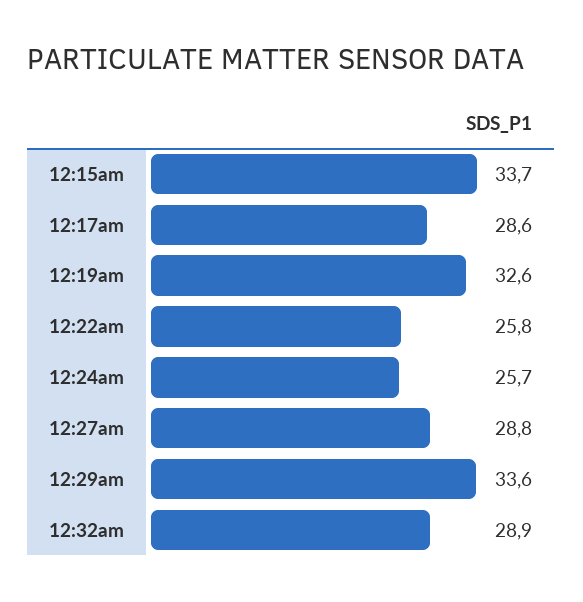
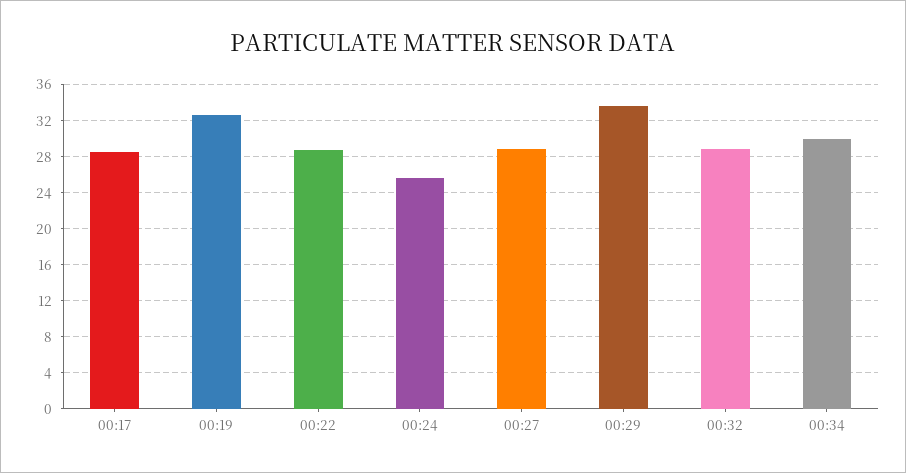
12:15am: 33.7 -> none
12:22am: 25.8 -> 29
00:34: none -> 30

